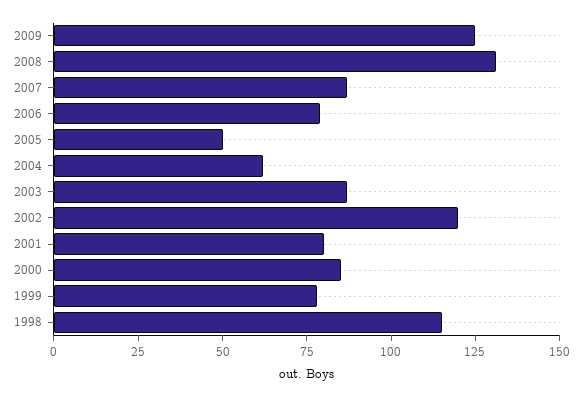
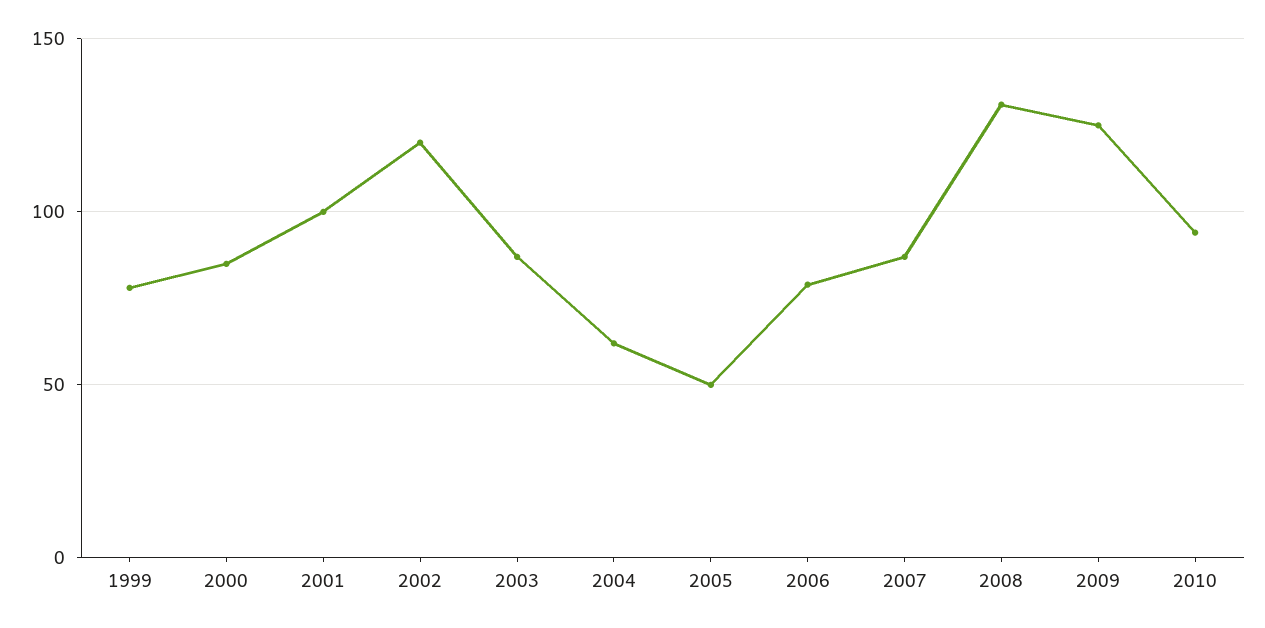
2001: 80 -> 100
1998: 115 -> none
2010: none -> 95

